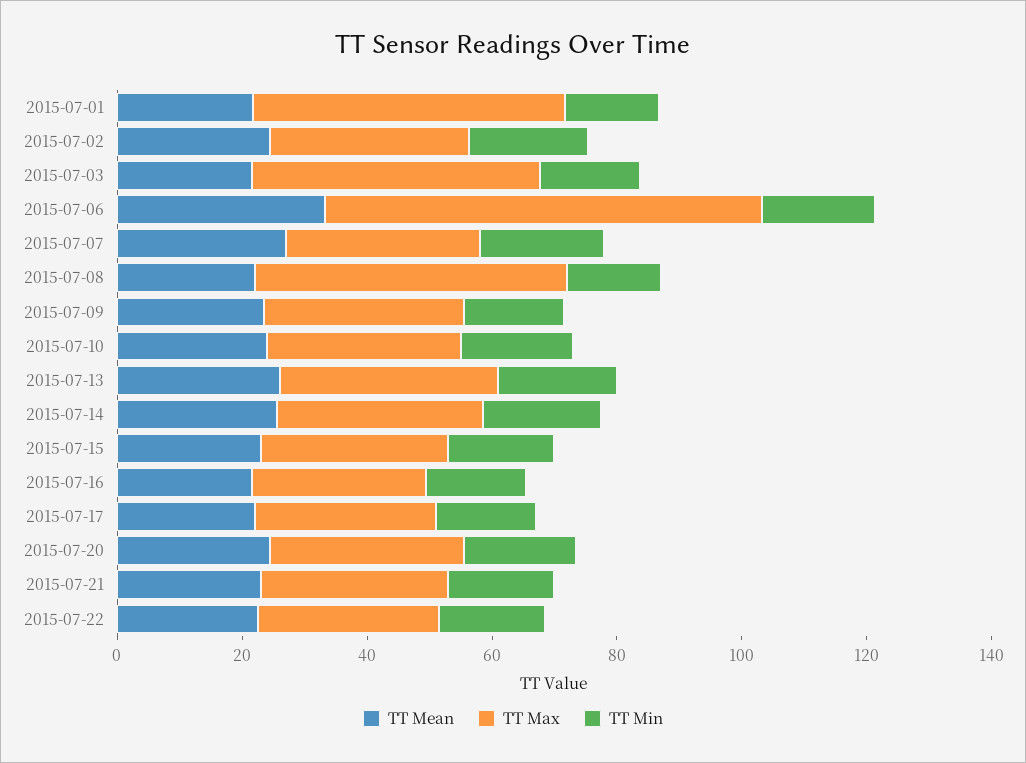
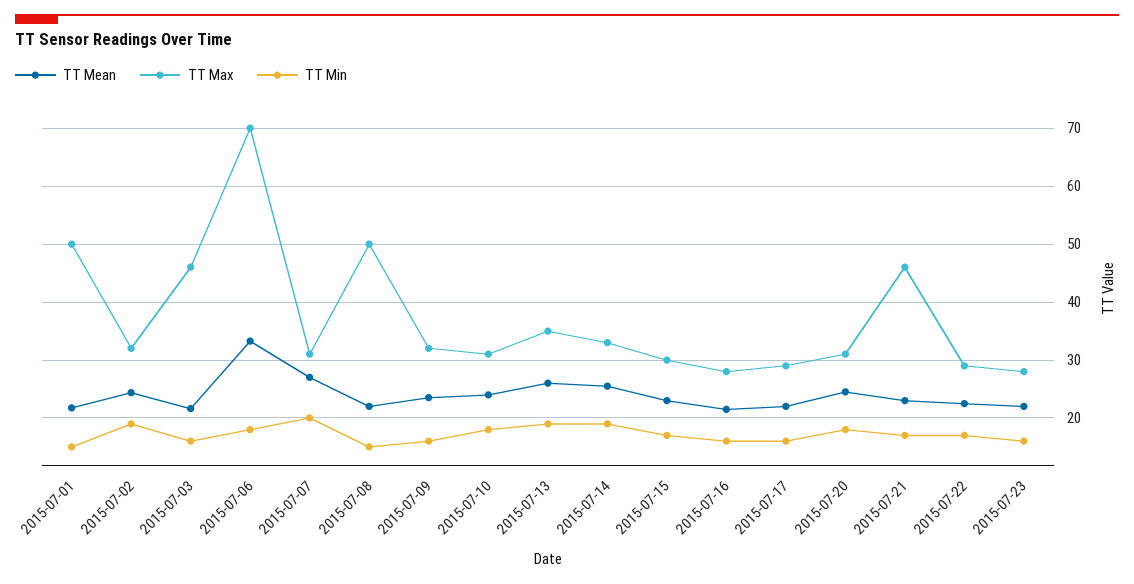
TT Max, 2015-07-21: 30 -> 46
TT Mean, 2015-07-23: none -> 22
TT Max, 2015-07-23: none -> 28
TT Min, 2015-07-23: none -> 16

